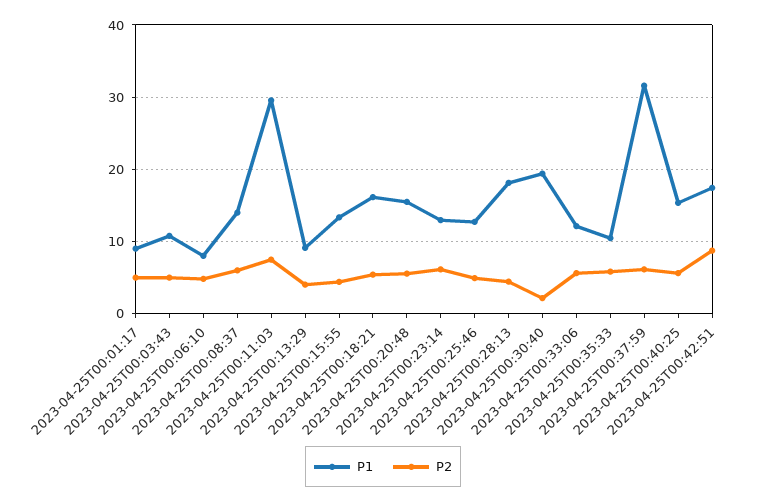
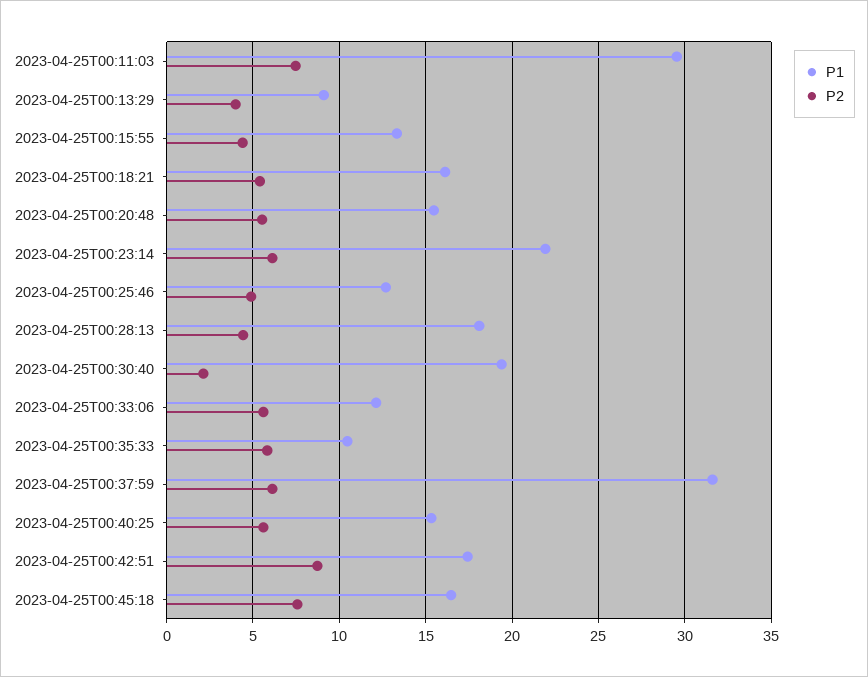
P1, 2023-04-25T00:01:17: 9 -> none
P2, 2023-04-25T00:01:17: 5 -> none
P1, 2023-04-25T00:03:43: 11 -> none
P2, 2023-04-25T00:03:43: 5 -> none
P1, 2023-04-25T00:06:10: 8 -> none
P2, 2023-04-25T00:06:10: 5 -> none
P1, 2023-04-25T00:08:37: 14 -> none
P2, 2023-04-25T00:08:37: 6 -> none
P1, 2023-04-25T00:23:14: 13 -> 22
P1, 2023-04-25T00:45:18: none -> 16.5
P2, 2023-04-25T00:45:18: none -> 7.5

